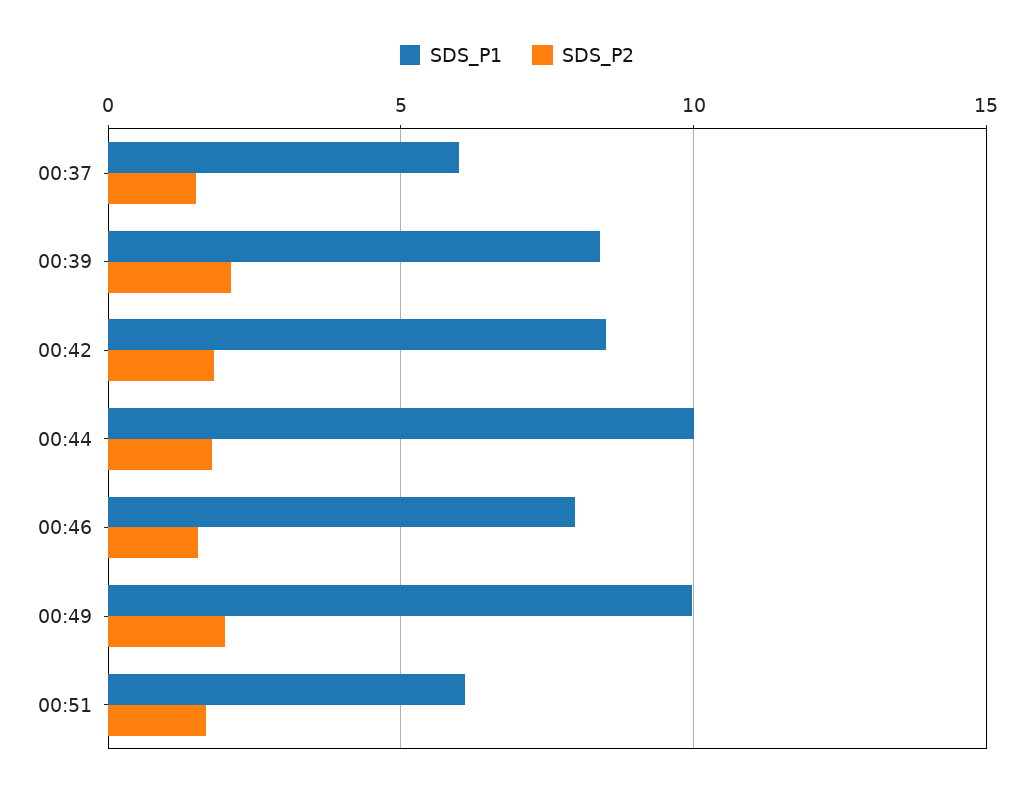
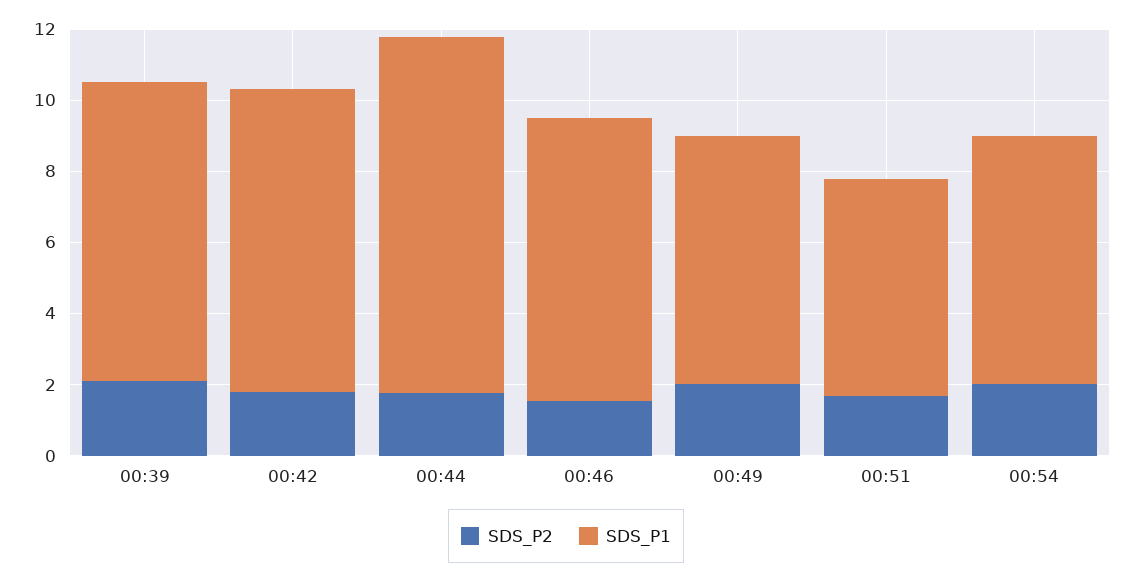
SDS_P1, 00:37: 6 -> none
SDS_P2, 00:37: 1.5 -> none
SDS_P1, 00:49: 10 -> 7
SDS_P2, 00:54: none -> 2
SDS_P1, 00:54: none -> 7

